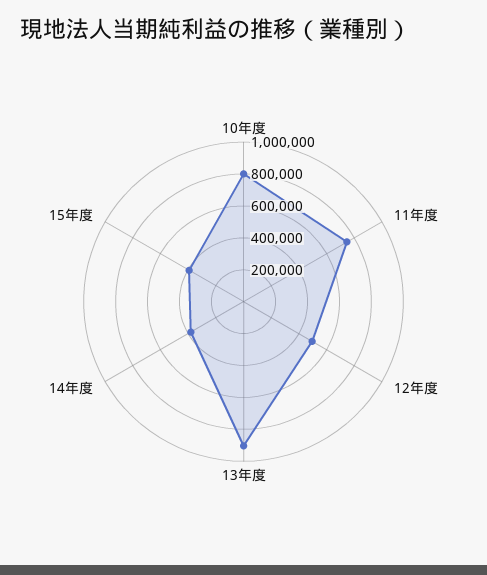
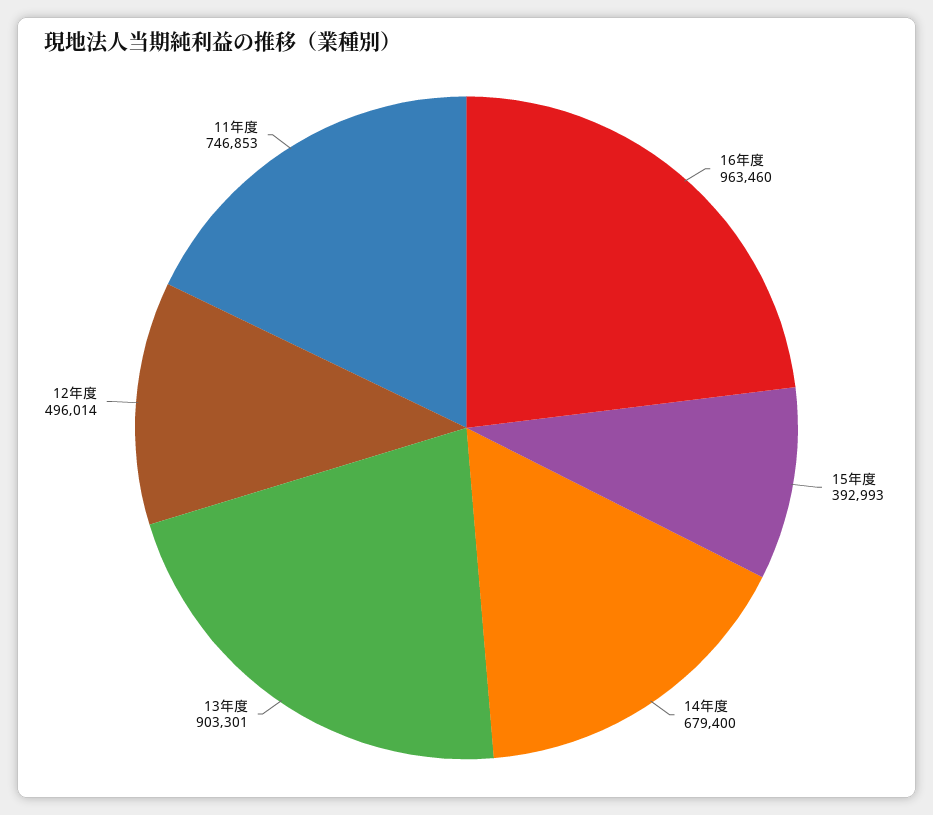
10年度: 800000 -> none
14年度: 400000 -> 679400
16年度: none -> 963460

